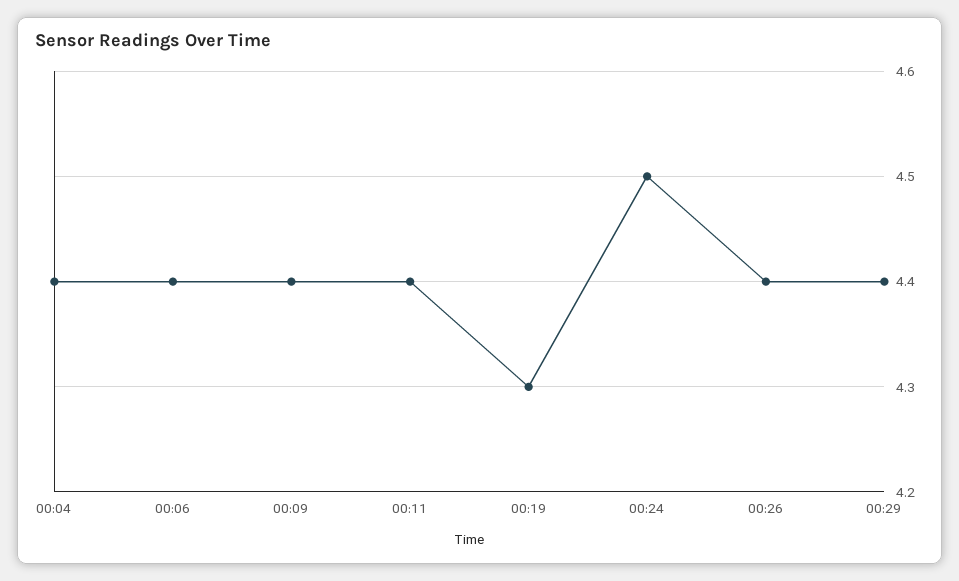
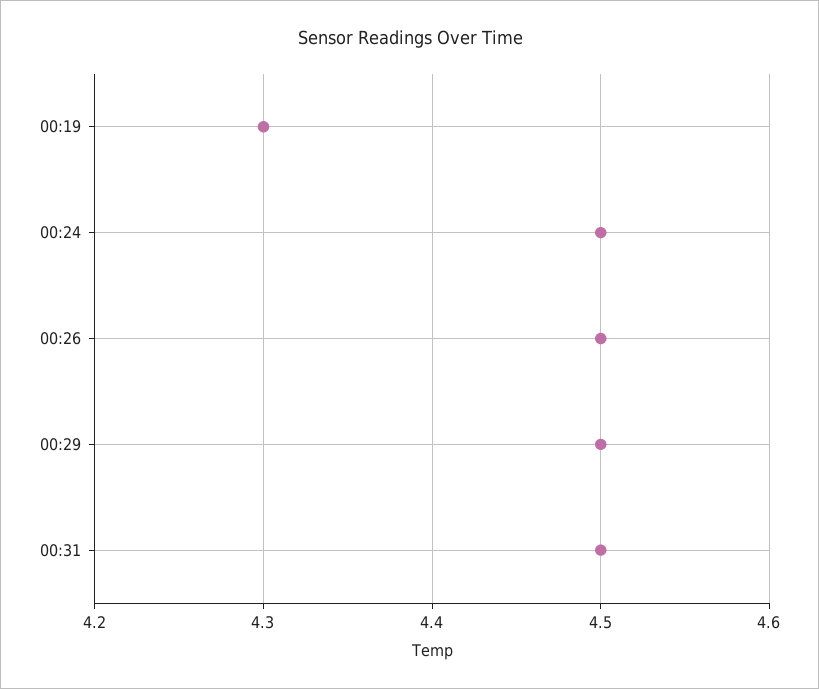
00:04: 4.4 -> none
00:06: 4.4 -> none
00:09: 4.4 -> none
00:11: 4.4 -> none
00:26: 4.4 -> 4.5
00:29: 4.4 -> 4.5
00:31: none -> 4.5

